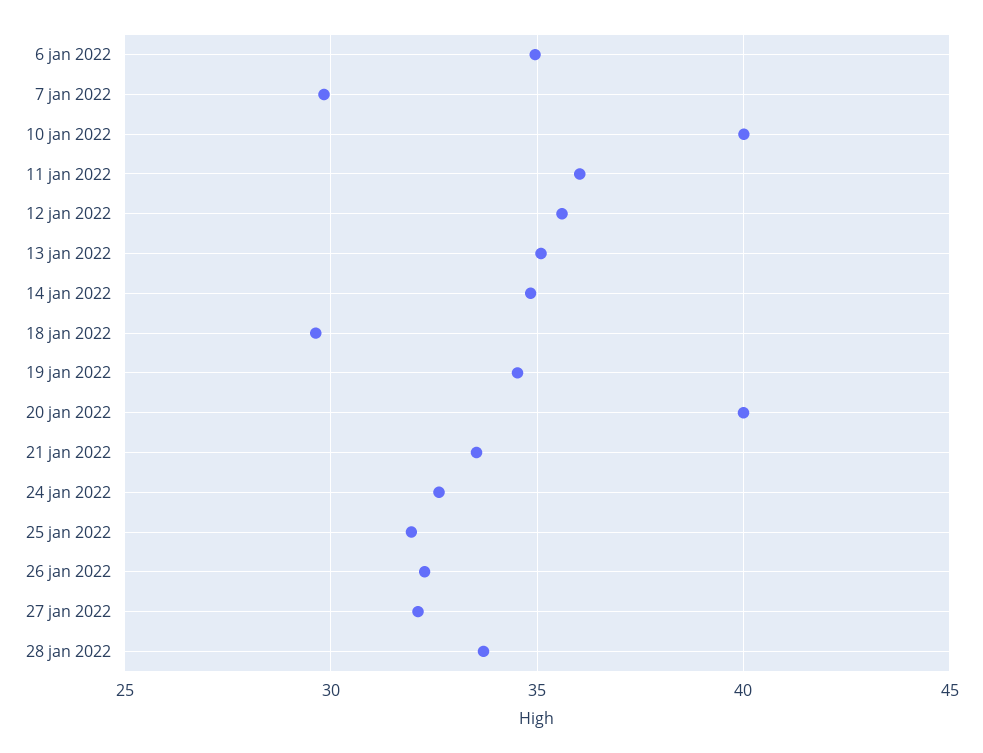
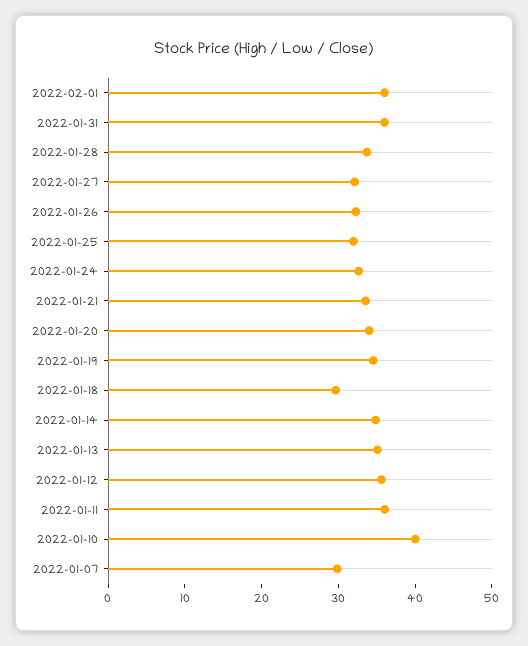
6 jan 2022: 35 -> none
20 jan 2022: 40 -> 34
2022-02-01: none -> 36
2022-01-31: none -> 36

